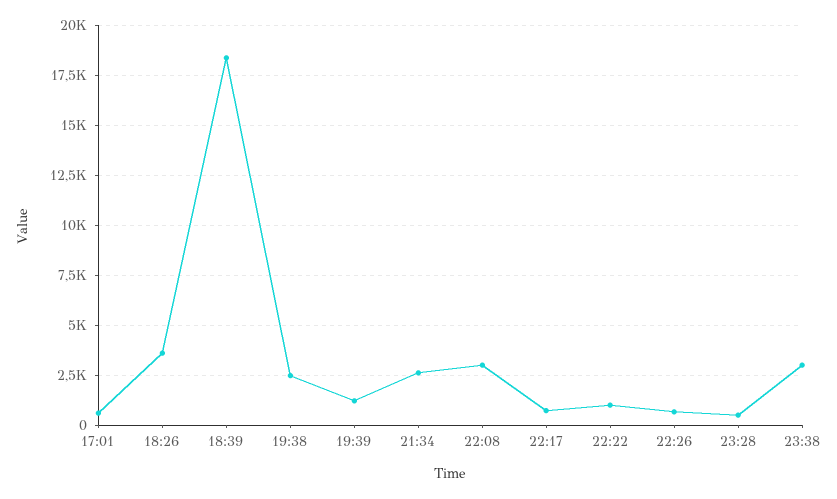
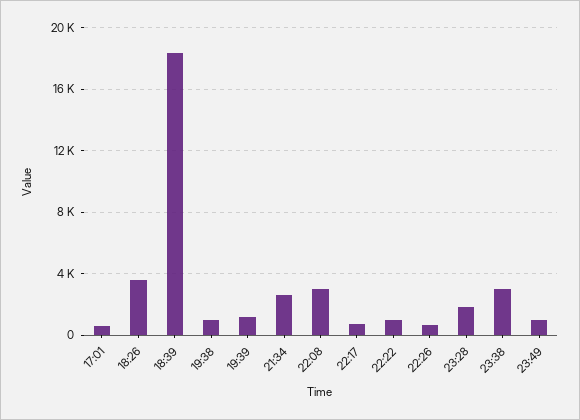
19:38: 2500 -> 1000
23:28: 500 -> 2000
23:49: none -> 1000

